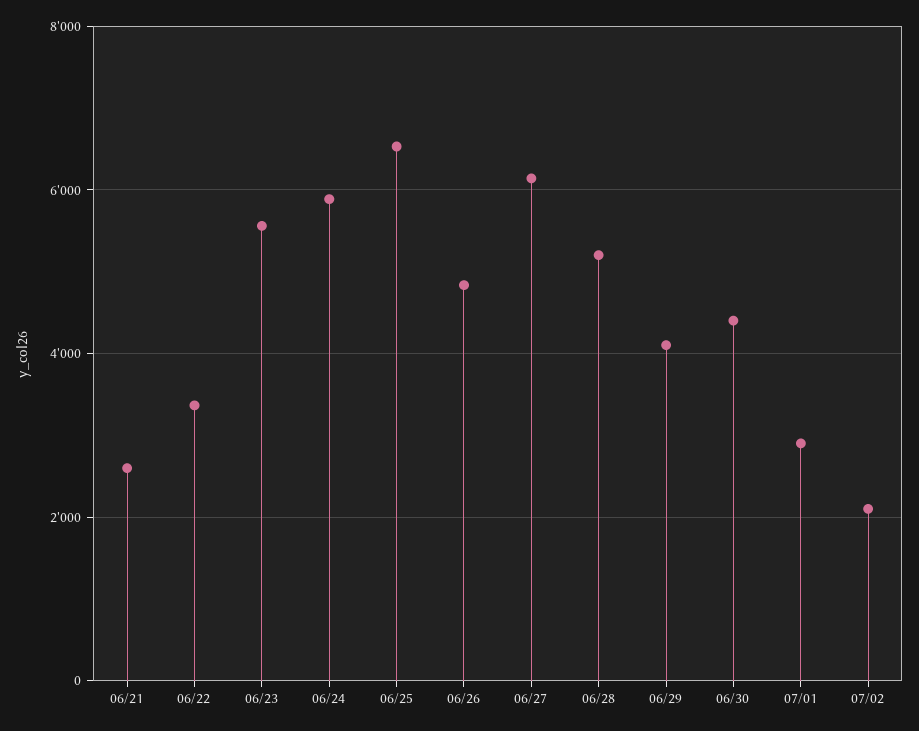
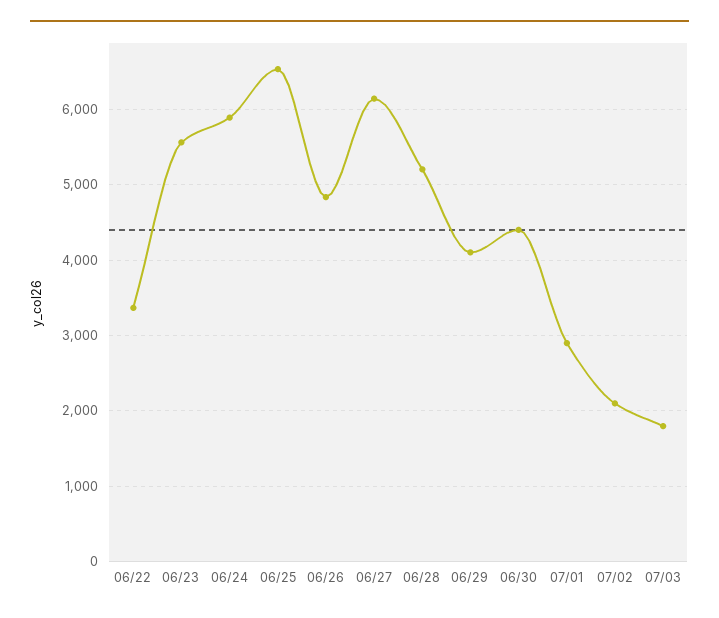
06/21: 2600 -> none
07/03: none -> 1800

